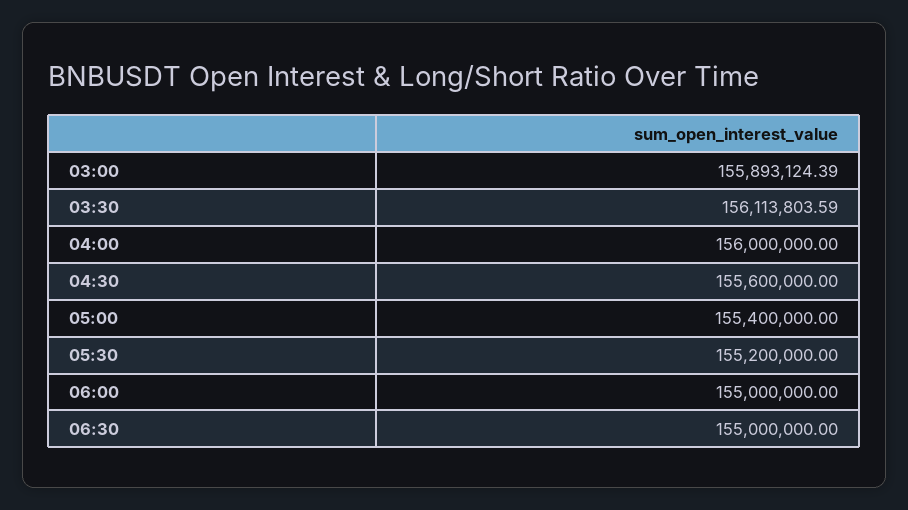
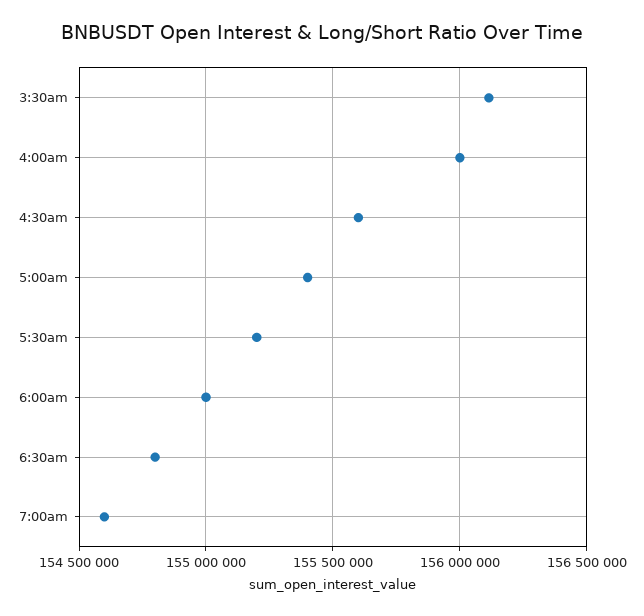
03:00: 155893124.39 -> none
06:30: 155000000 -> 154800000
7:00am: none -> 154600000

